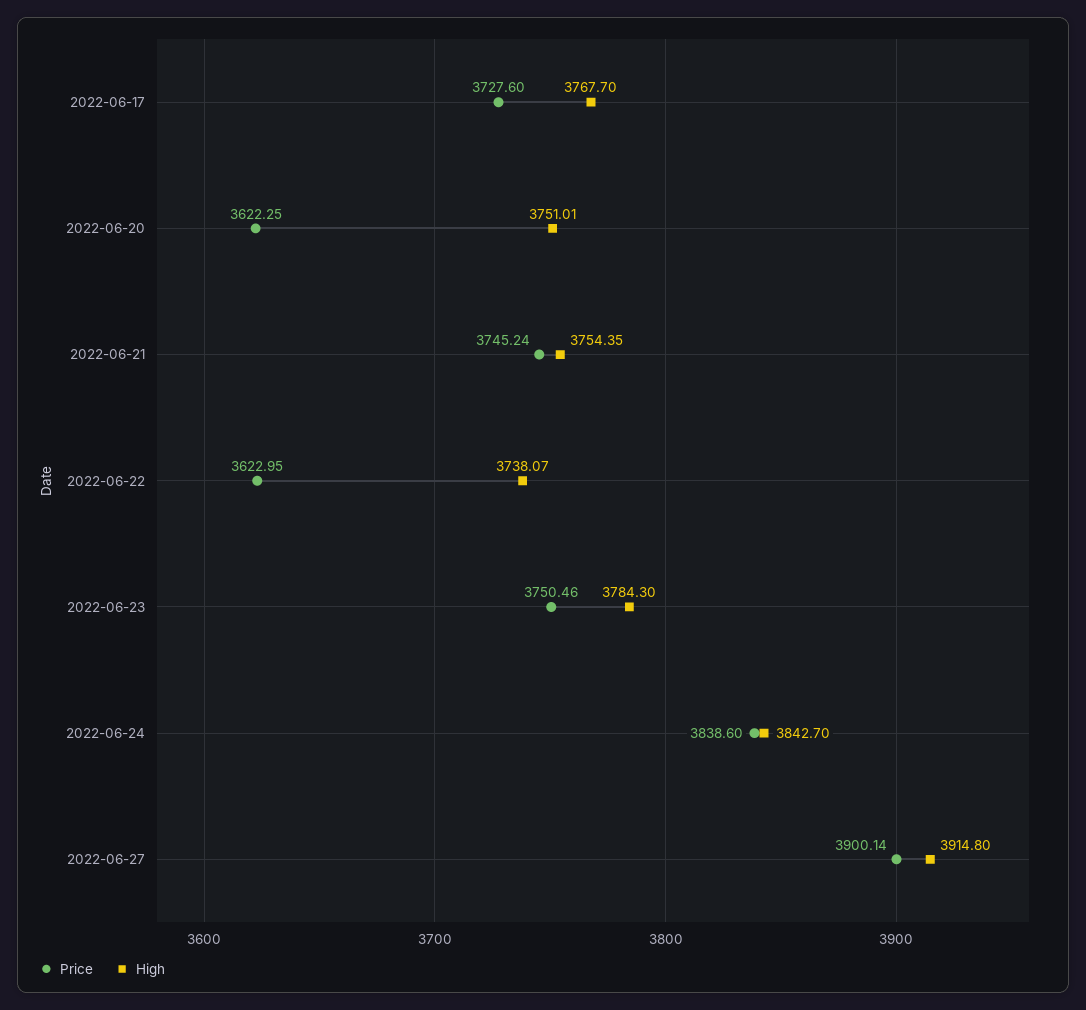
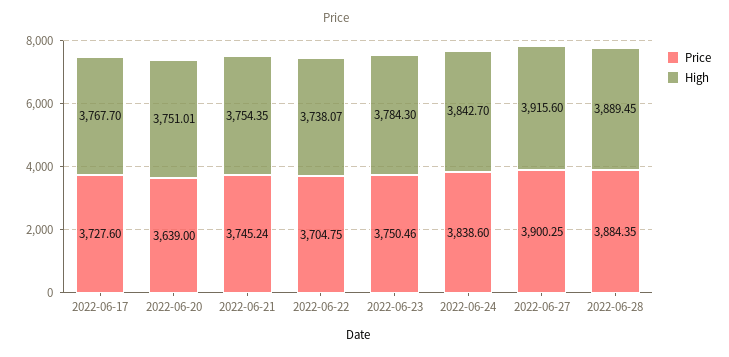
Price, 2022-06-20: 3622.25 -> 3639
Price, 2022-06-22: 3622.95 -> 3704.75
Price, 2022-06-27: 3900.14 -> 3900.25
High, 2022-06-27: 3914.8 -> 3915.6
Price, 2022-06-28: none -> 3884.35
High, 2022-06-28: none -> 3889.45

